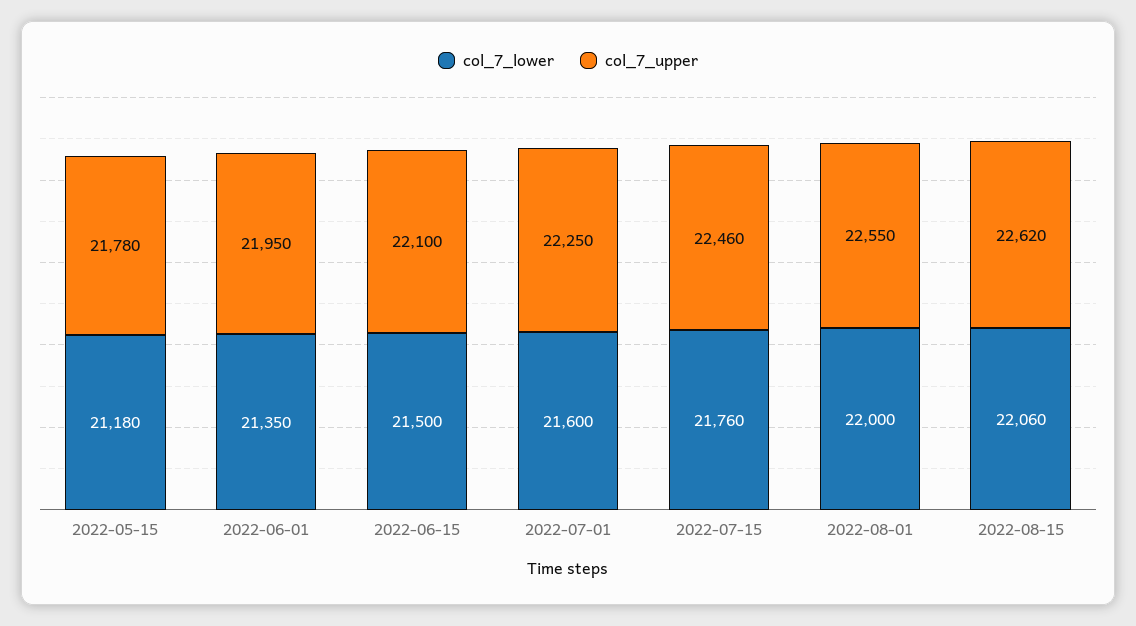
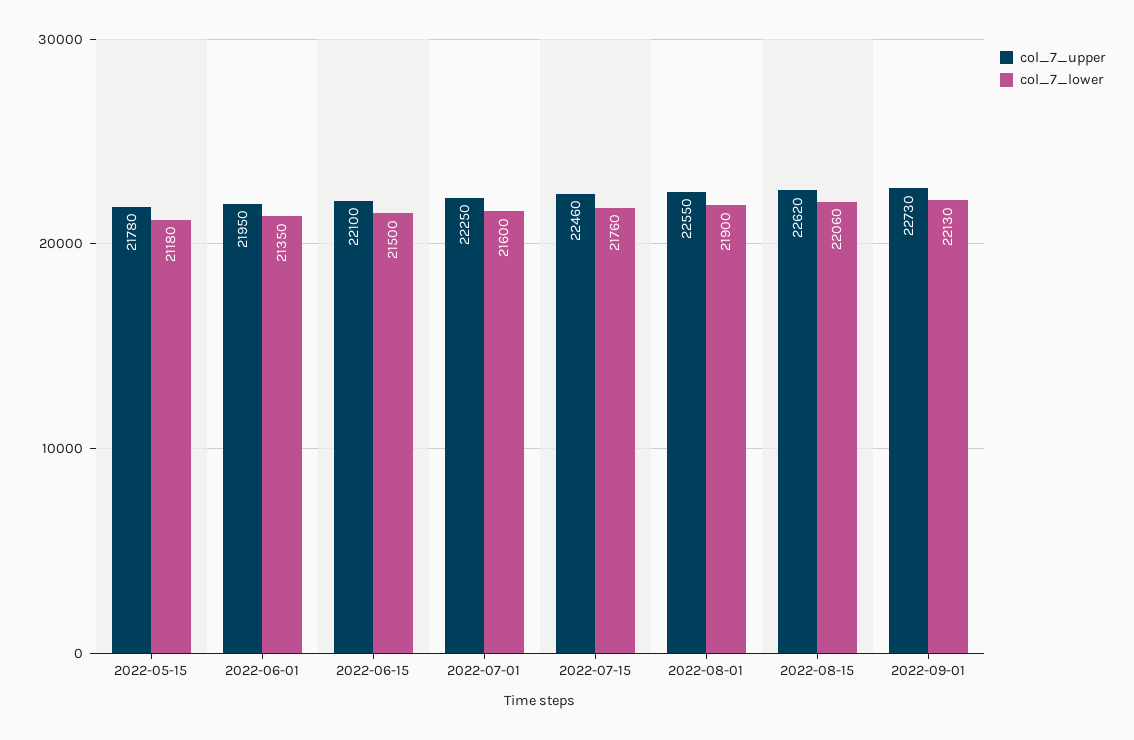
col_7_lower, 2022-08-01: 22000 -> 21900
col_7_upper, 2022-09-01: none -> 22730
col_7_lower, 2022-09-01: none -> 22130

